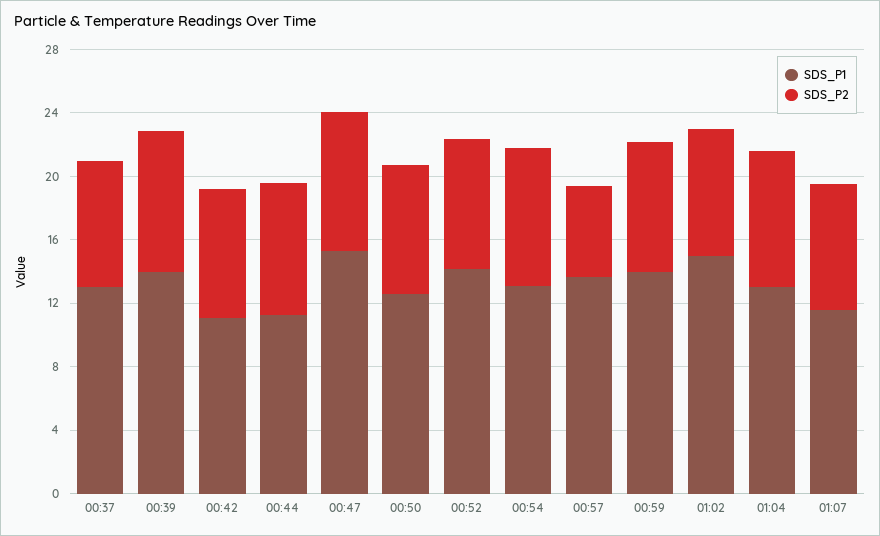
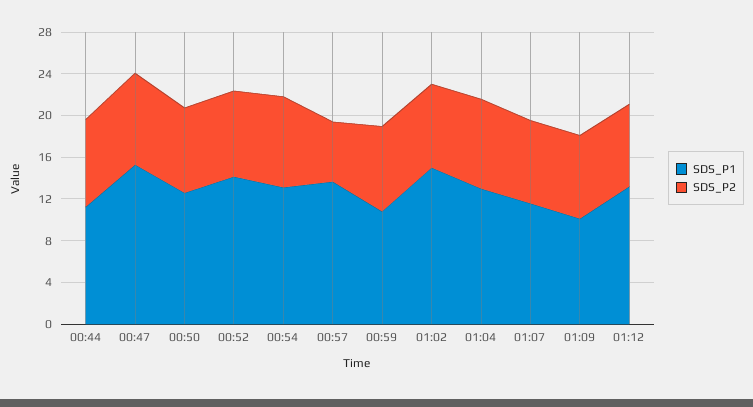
SDS_P1, 00:37: 13 -> none
SDS_P2, 00:37: 8 -> none
SDS_P1, 00:39: 14 -> none
SDS_P2, 00:39: 9 -> none
SDS_P1, 00:42: 11 -> none
SDS_P2, 00:42: 8 -> none
SDS_P1, 00:59: 14 -> 11
SDS_P1, 01:09: none -> 10
SDS_P2, 01:09: none -> 8
SDS_P1, 01:12: none -> 13
SDS_P2, 01:12: none -> 8

